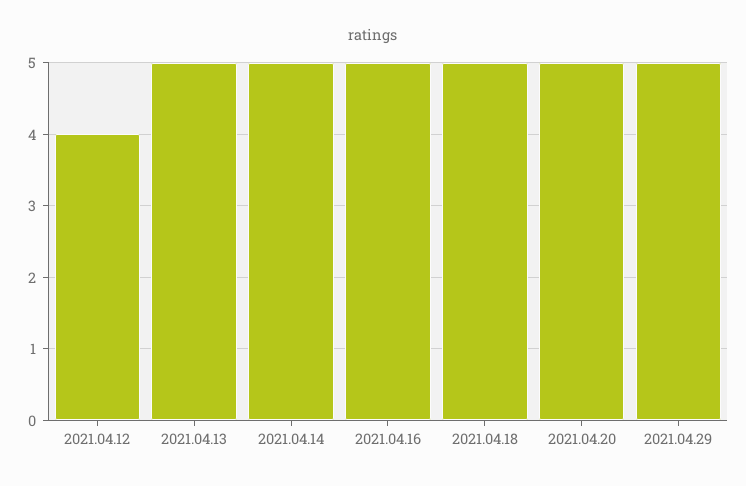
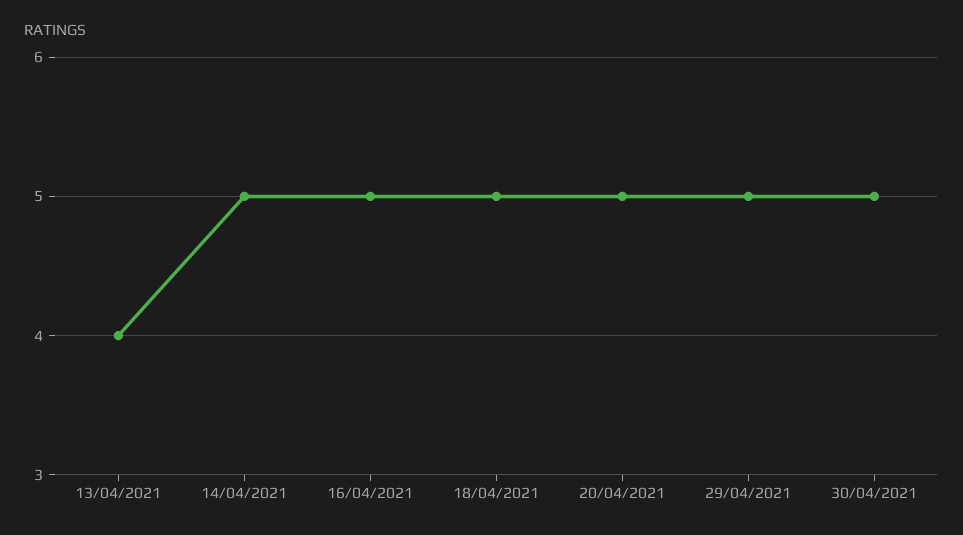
2021.04.12: 4 -> none
2021.04.13: 5 -> 4
30/04/2021: none -> 5

